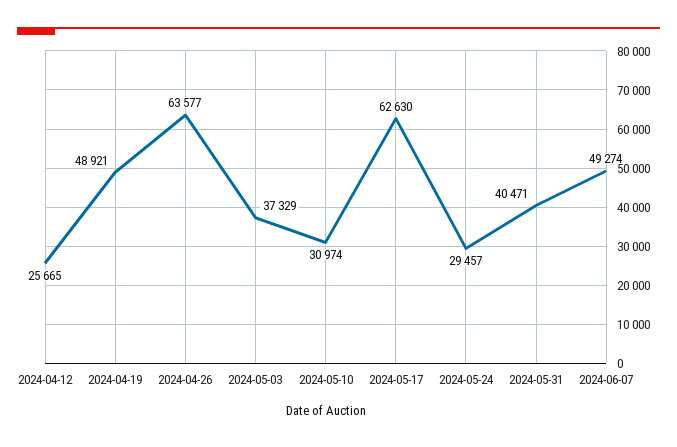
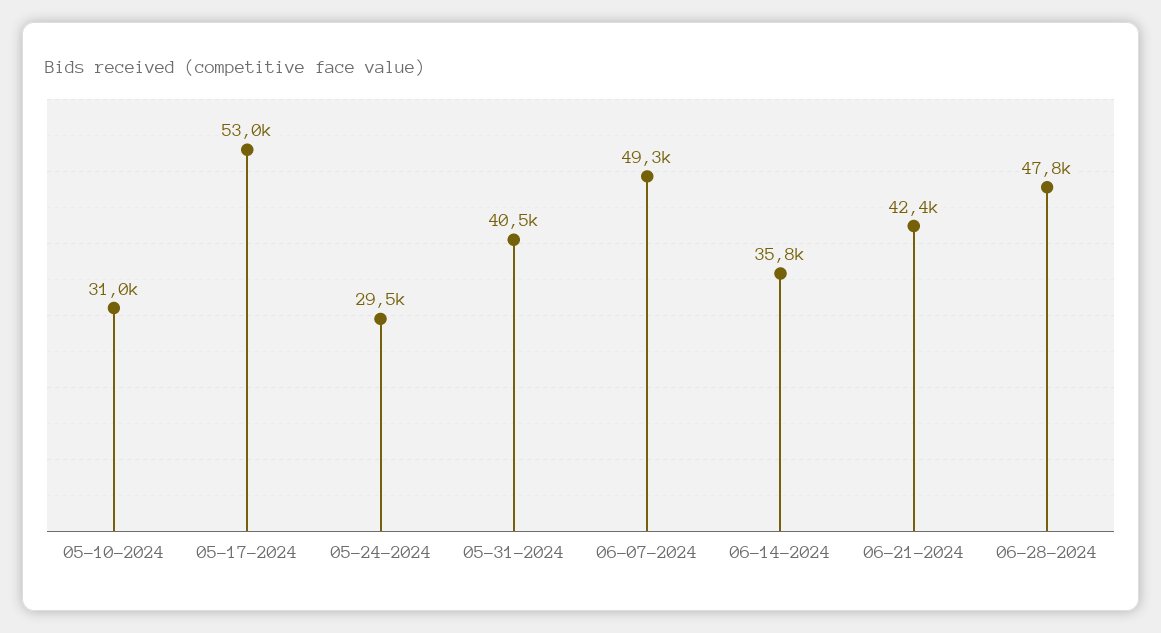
2024-04-12: 25665 -> none
2024-04-19: 48921 -> none
2024-04-26: 63577 -> none
2024-05-03: 37329 -> none
2024-05-17: 62630 -> 53000
06-14-2024: none -> 35800
06-21-2024: none -> 42400
06-28-2024: none -> 47800

